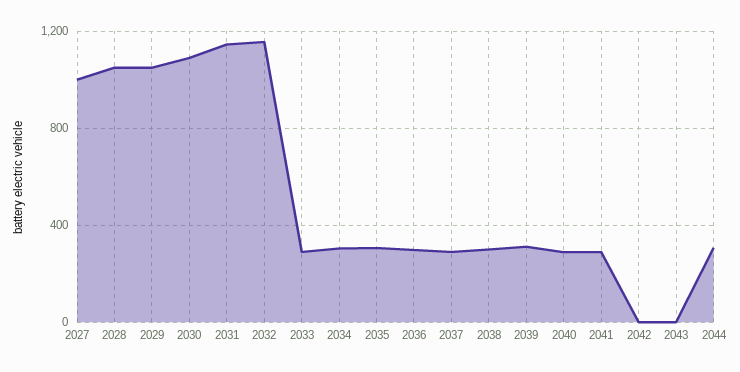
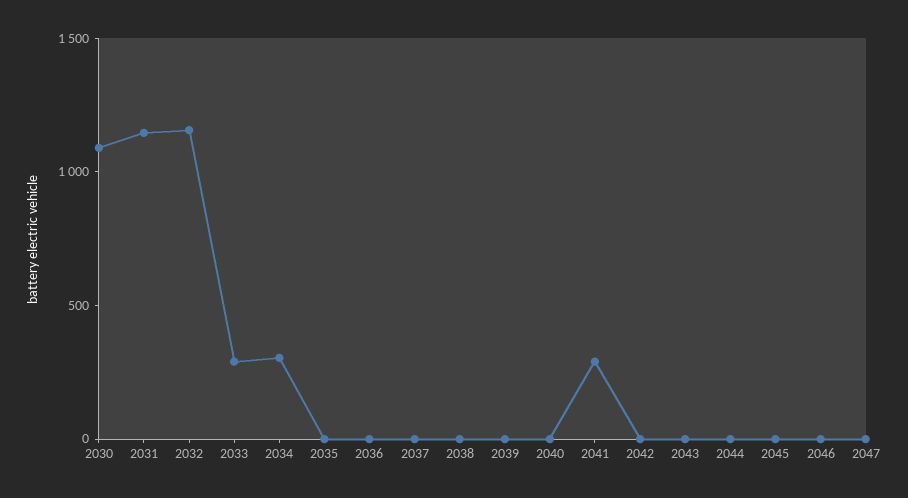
2027: 1000 -> none
2028: 1050 -> none
2029: 1050 -> none
2035: 300 -> 0
2036: 300 -> 0
2037: 300 -> 0
2038: 300 -> 0
2039: 300 -> 0
2040: 300 -> 0
2044: 300 -> 0
2045: none -> 0
2046: none -> 0
2047: none -> 0

